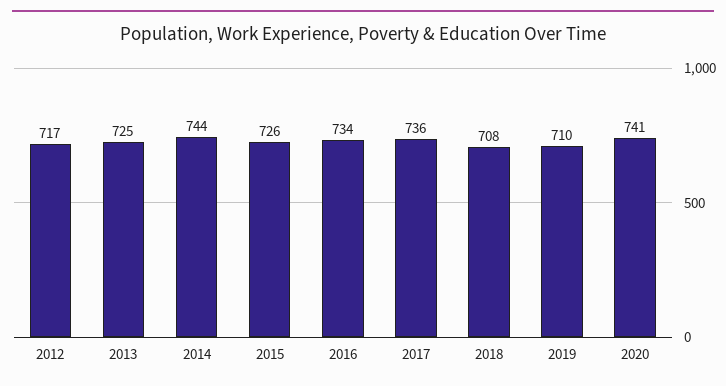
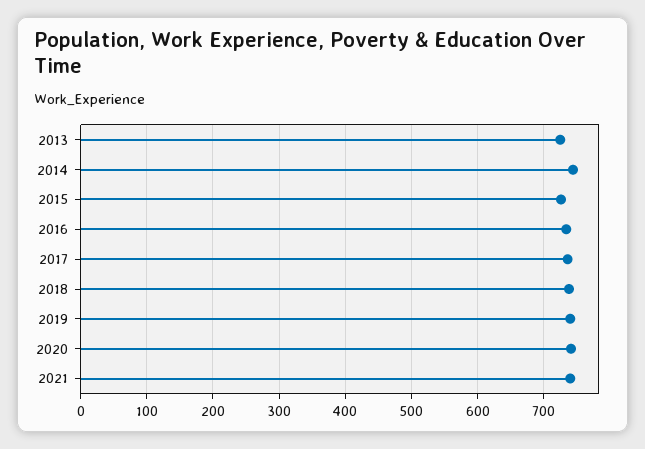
2012: 717 -> none
2018: 708 -> 740
2019: 710 -> 740
2021: none -> 740

